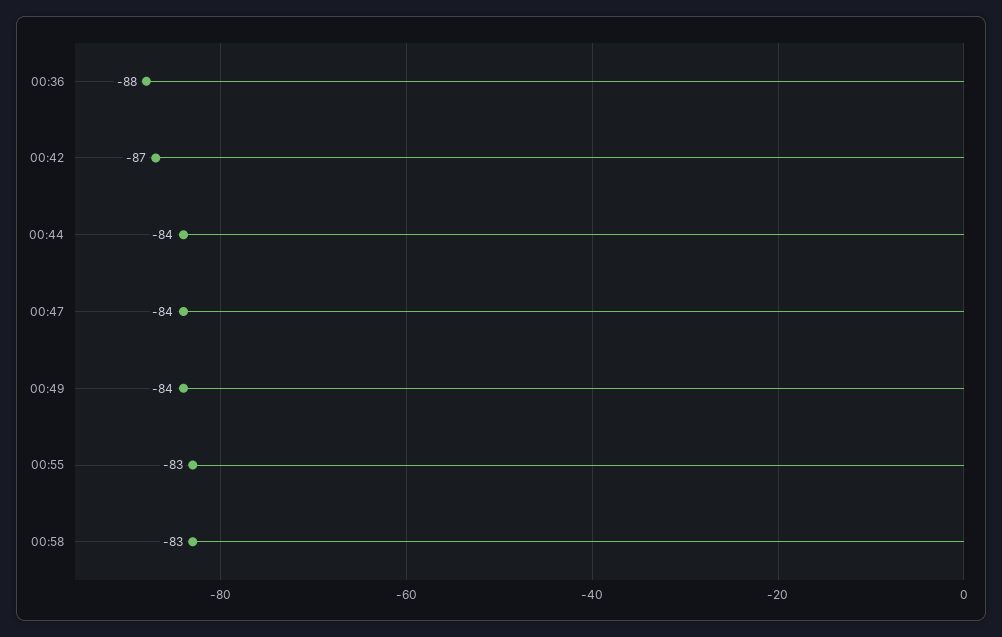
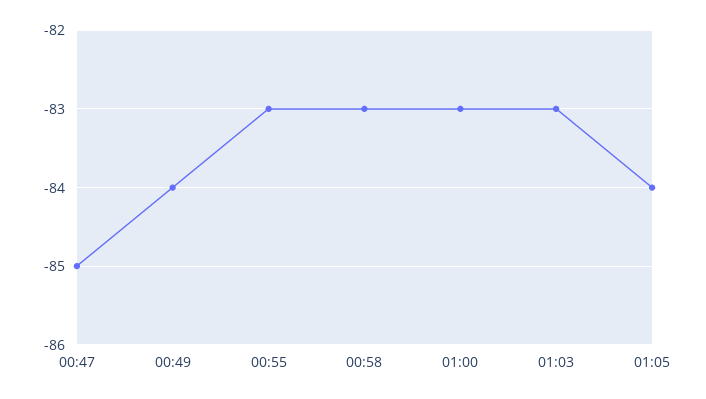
00:36: -88 -> none
00:42: -87 -> none
00:44: -84 -> none
00:47: -84 -> -85
01:00: none -> -83
01:03: none -> -83
01:05: none -> -84

